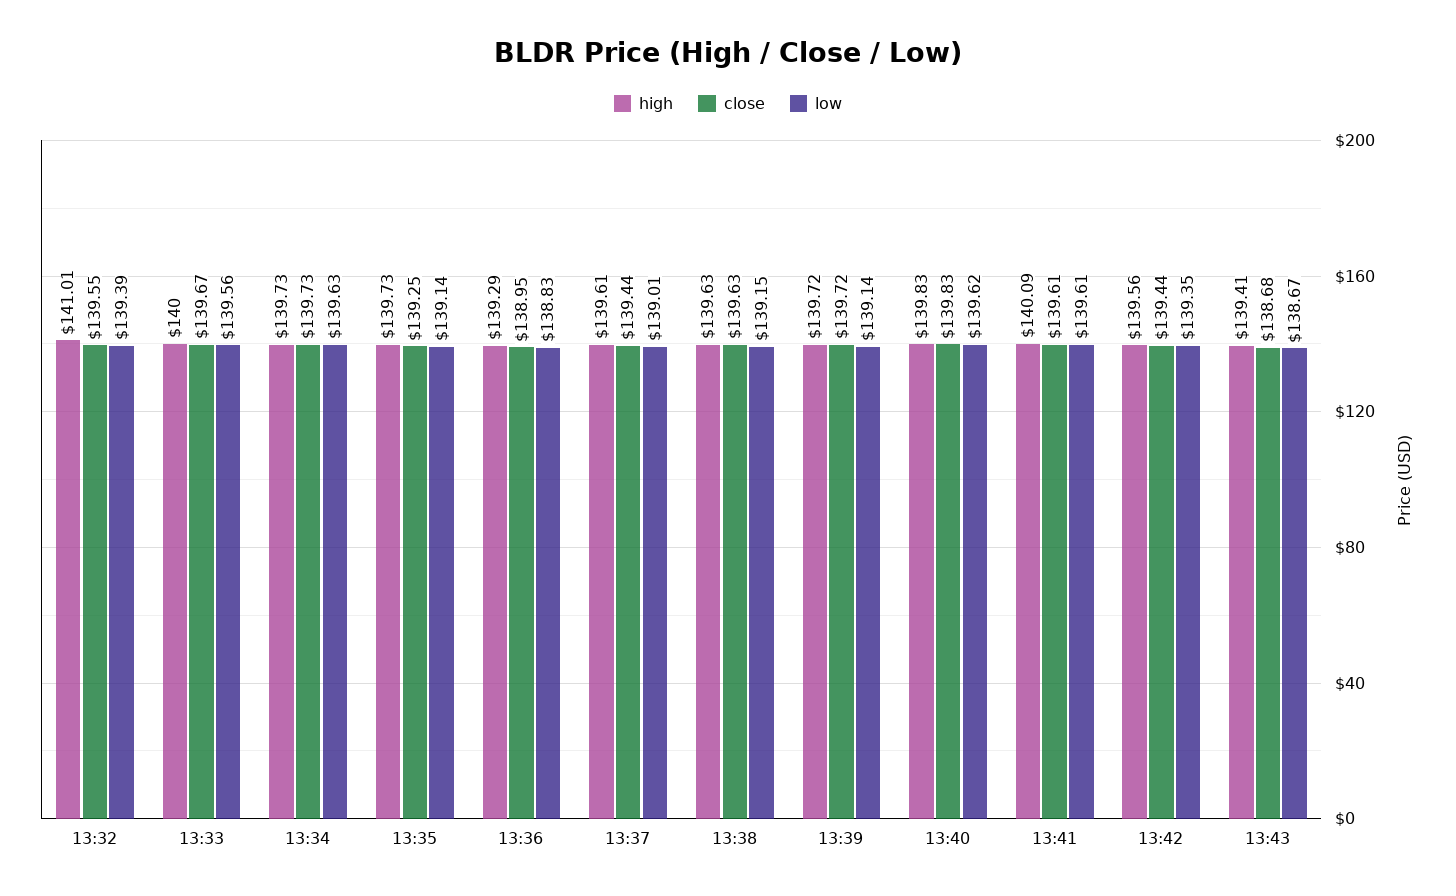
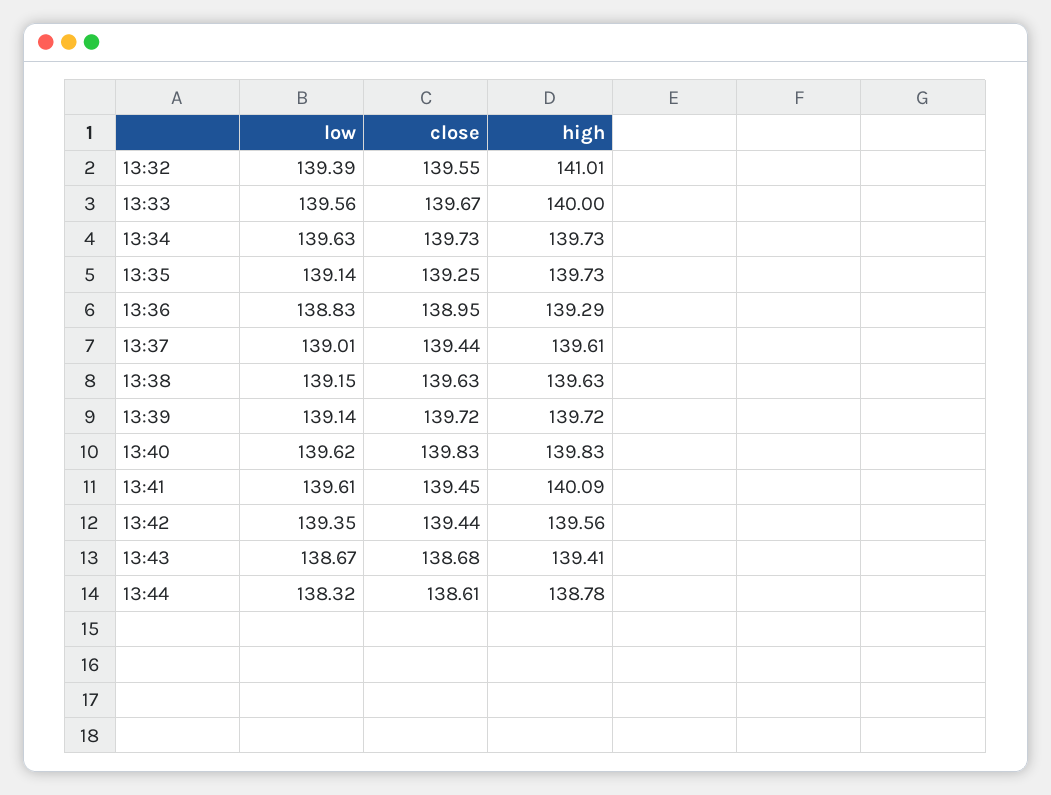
close, 13:41: 139.61 -> 139.45
low, 13:44: none -> 138.32
close, 13:44: none -> 138.61
high, 13:44: none -> 138.78

